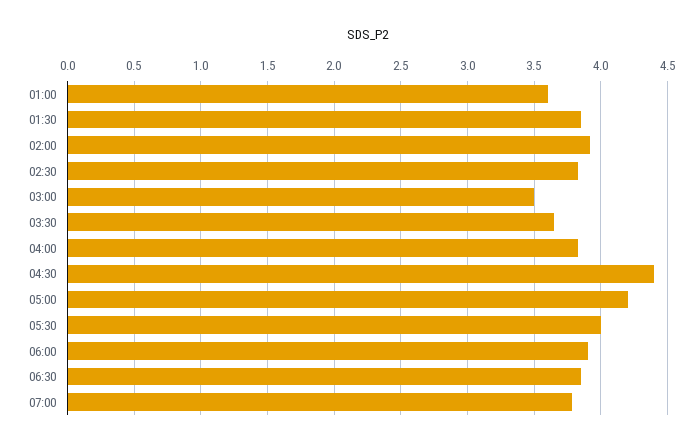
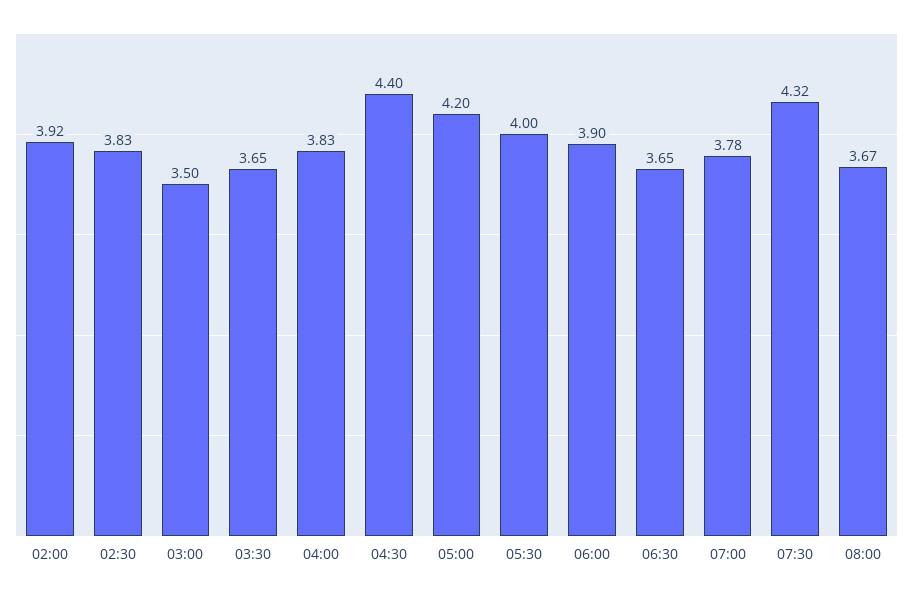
01:00: 3.6 -> none
01:30: 3.85 -> none
06:30: 3.85 -> 3.65
07:30: none -> 4.32
08:00: none -> 3.67

